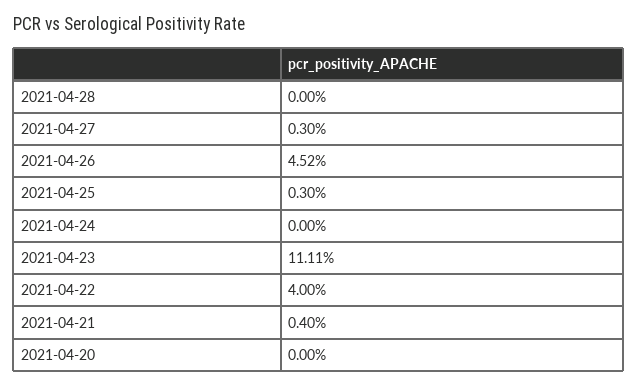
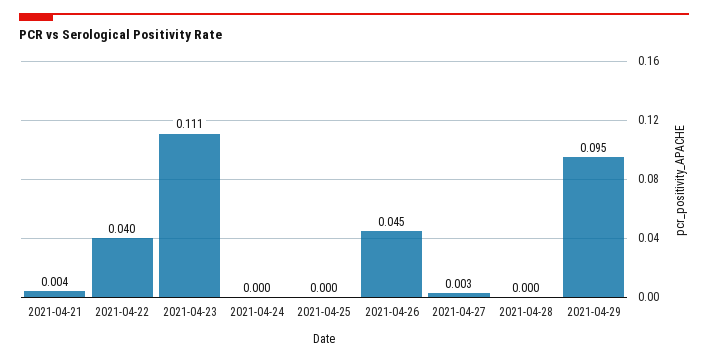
2021-04-25: 0.003 -> 0
2021-04-20: 0 -> none
2021-04-29: none -> 0.095

